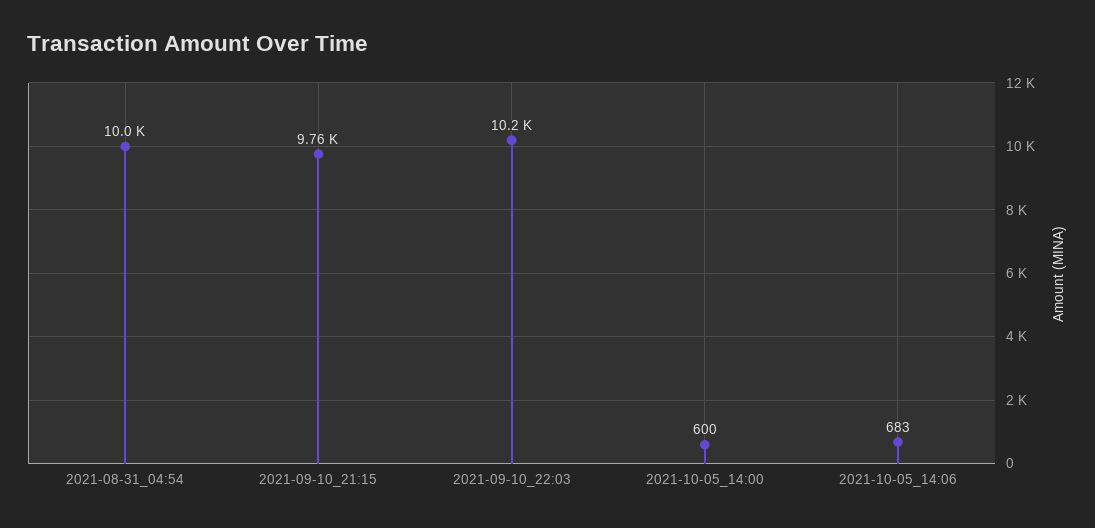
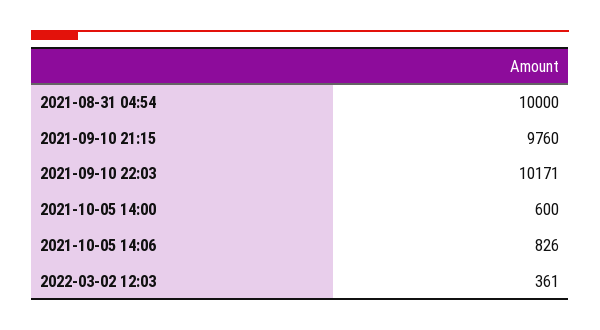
2021-10-05_14:06: 683 -> 826
2022-03-02 12:03: none -> 361

